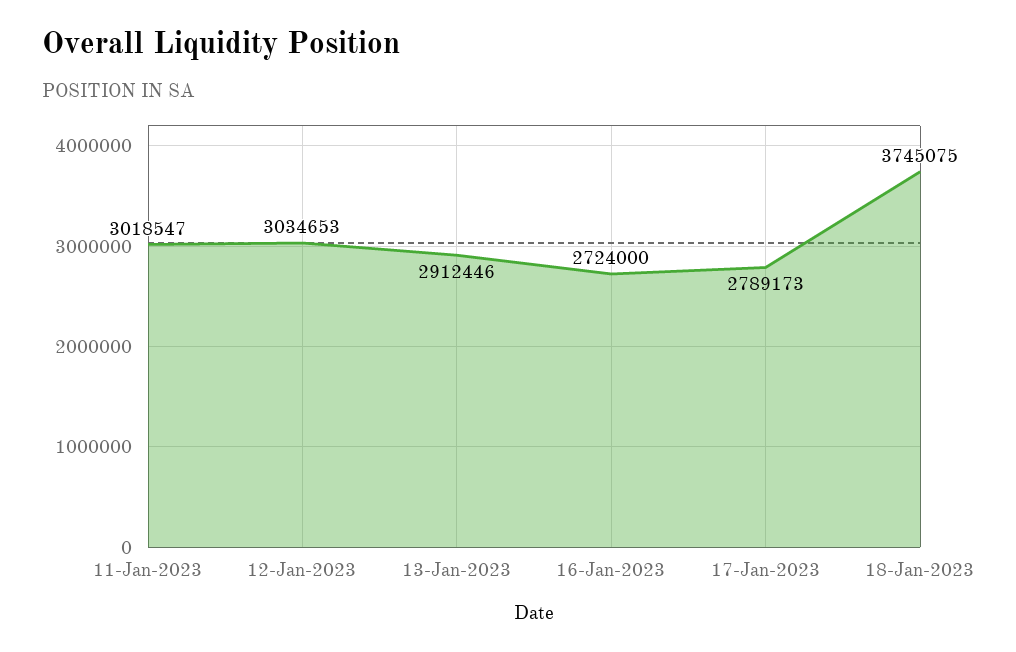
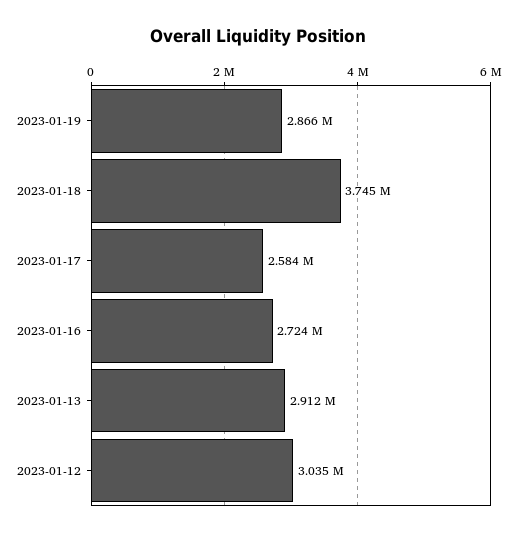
11-Jan-2023: 3018547 -> none
17-Jan-2023: 2789173 -> 2584000
2023-01-19: none -> 2866000

